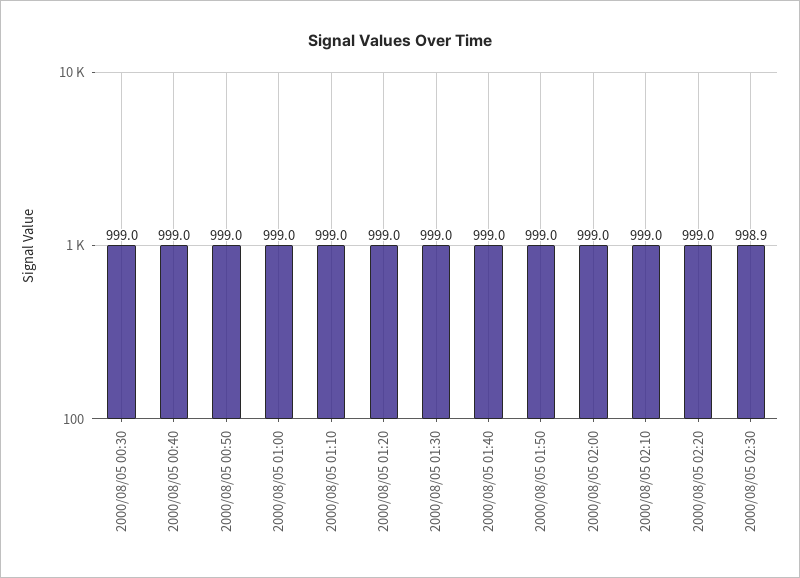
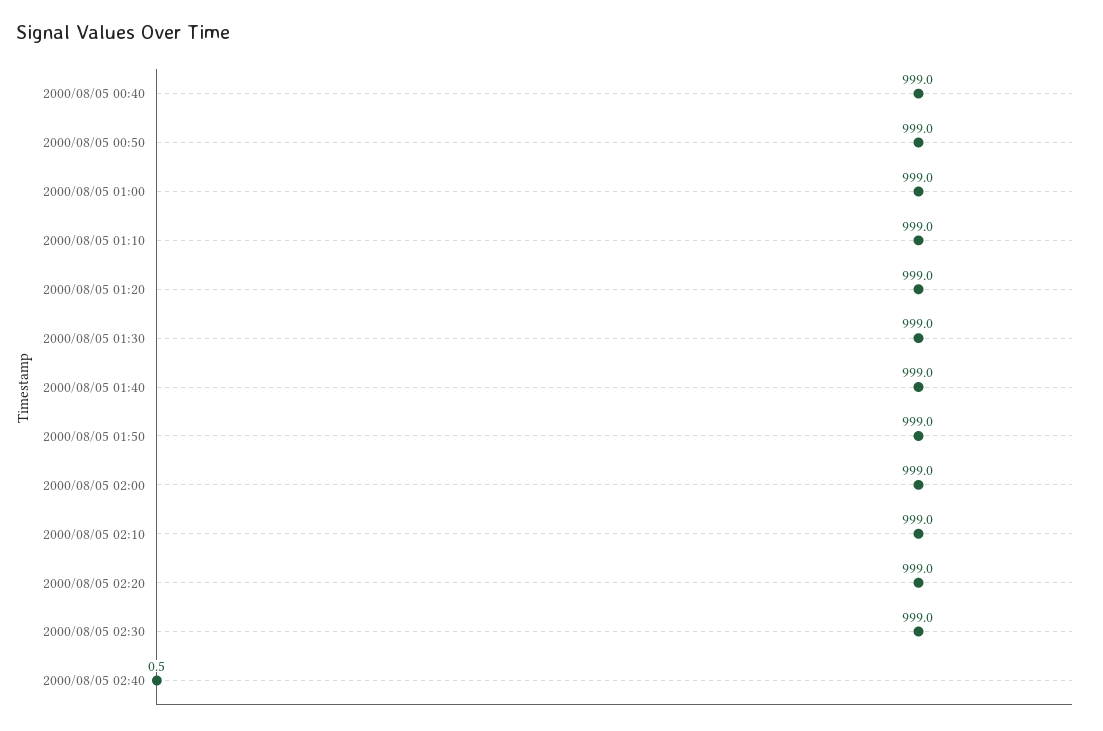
2000/08/05 00:30: 999 -> none
2000/08/05 02:30: 998.9 -> 999
2000/08/05 02:40: none -> 0.5

